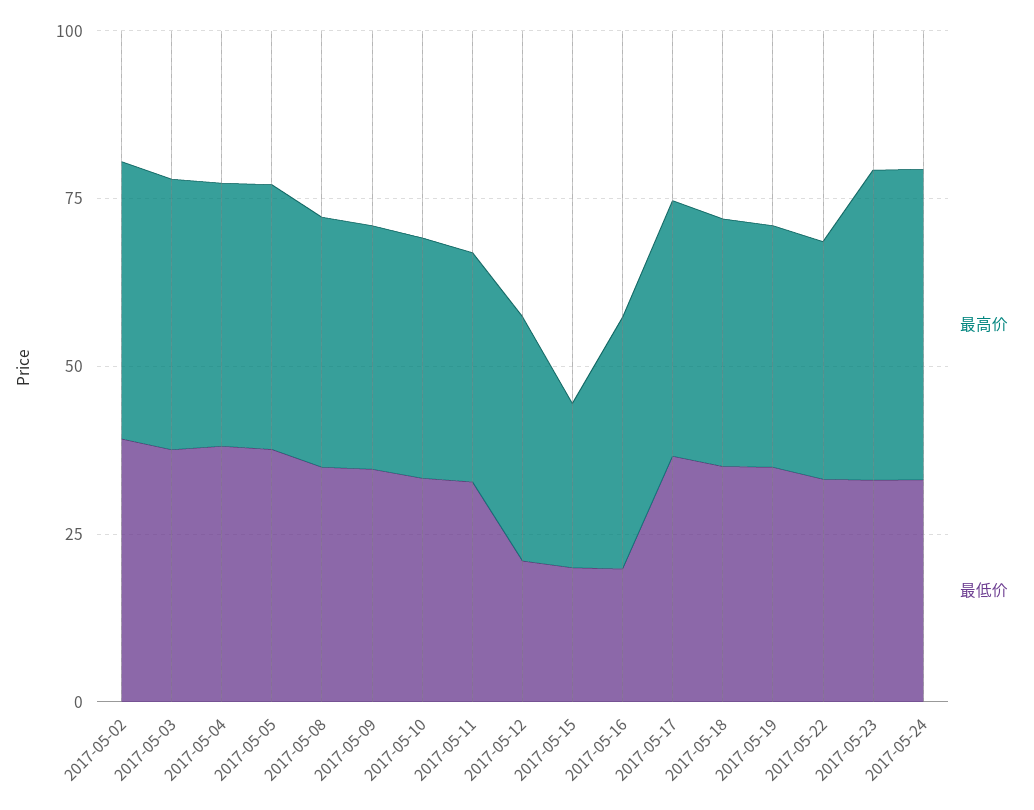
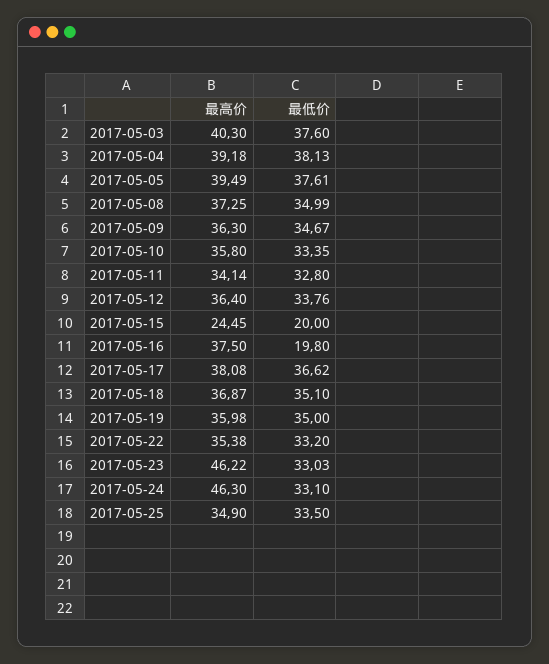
最高价, 2017-05-02: 40 -> none
最低价, 2017-05-02: 40 -> none
最低价, 2017-05-12: 20 -> 33.76
最高价, 2017-05-25: none -> 34.9
最低价, 2017-05-25: none -> 33.5

